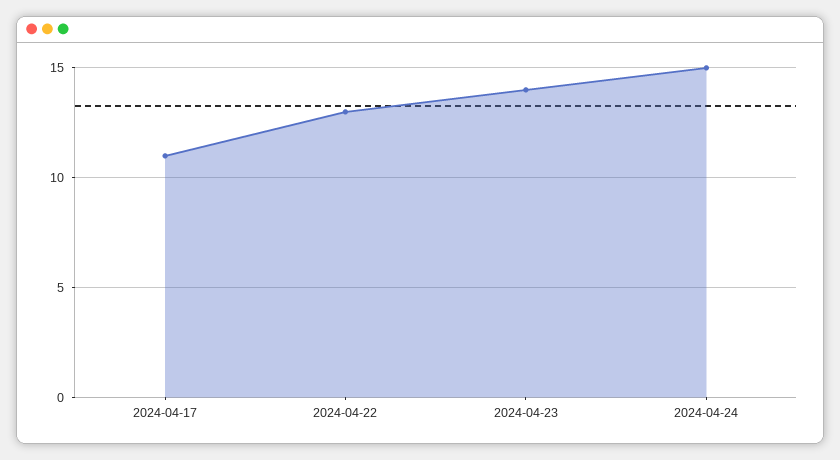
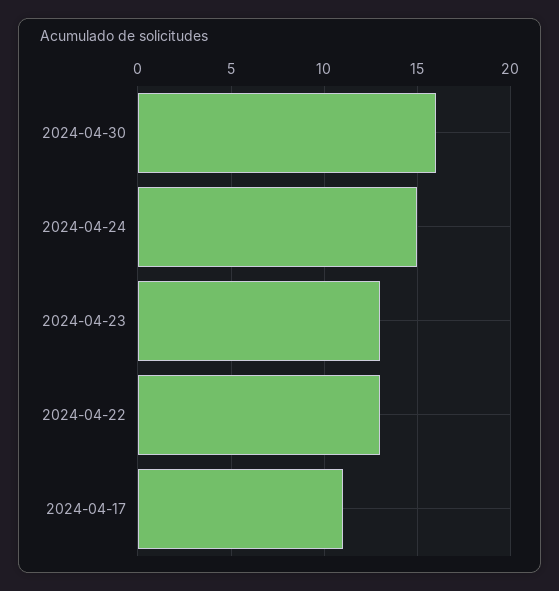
2024-04-23: 14 -> 13
2024-04-30: none -> 16

